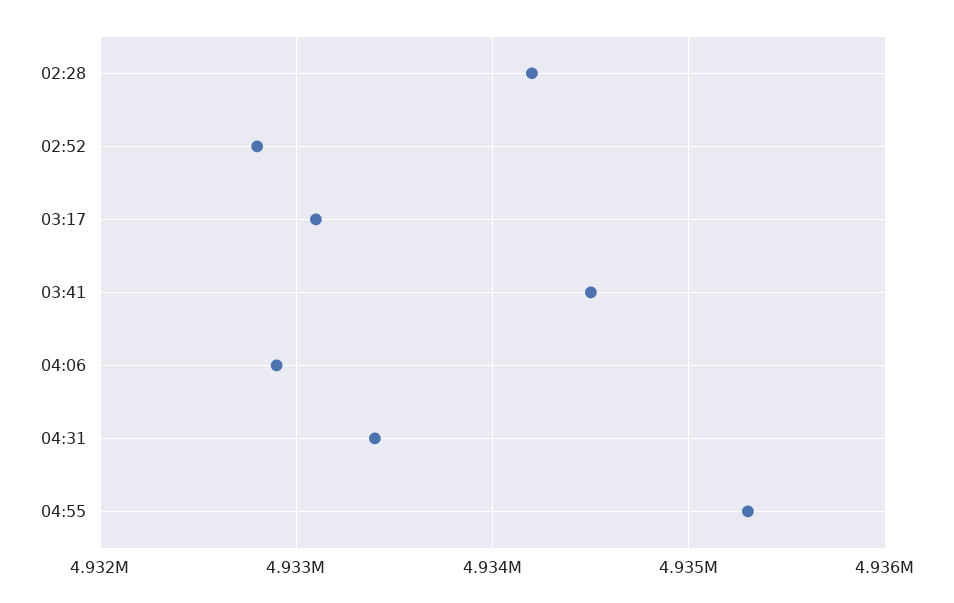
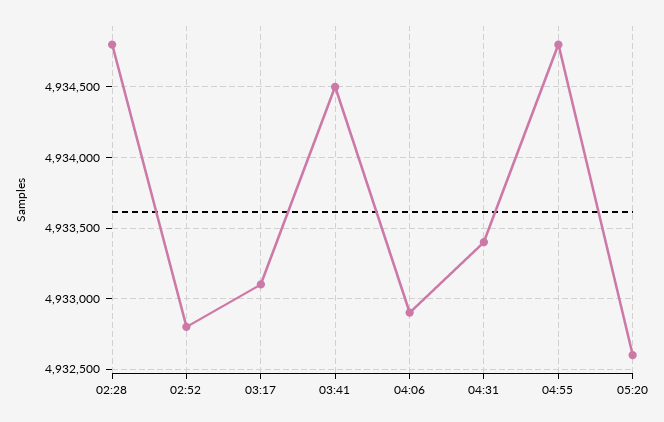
02:28: 4934200 -> 4934800
04:55: 4935300 -> 4934800
05:20: none -> 4932600

